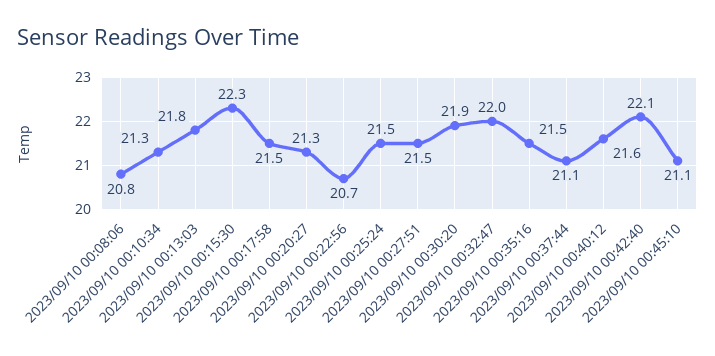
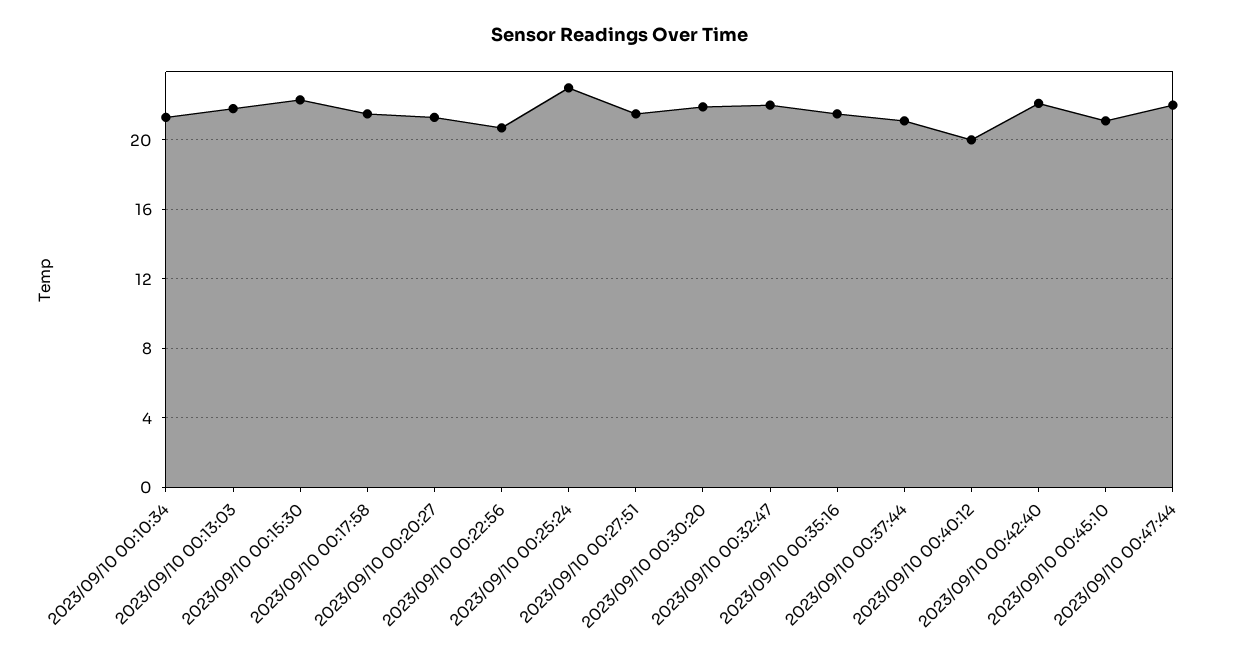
2023/09/10 00:08:06: 20.8 -> none
2023/09/10 00:25:24: 21.5 -> 23
2023/09/10 00:40:12: 21.6 -> 20
2023/09/10 00:47:44: none -> 22

